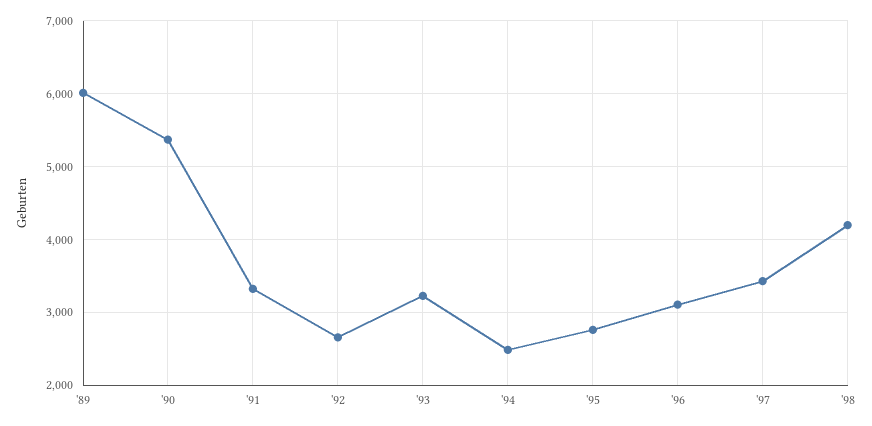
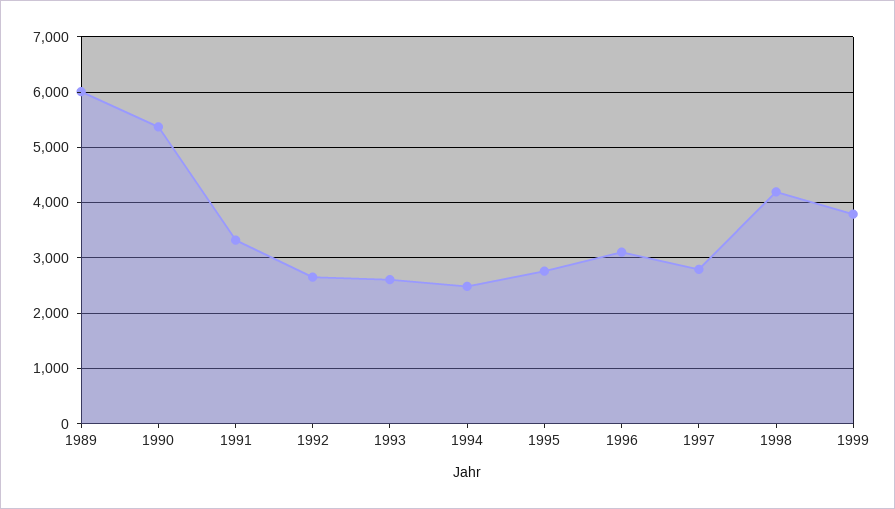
'93: 3200 -> 2600
'97: 3400 -> 2800
1999: none -> 3800

